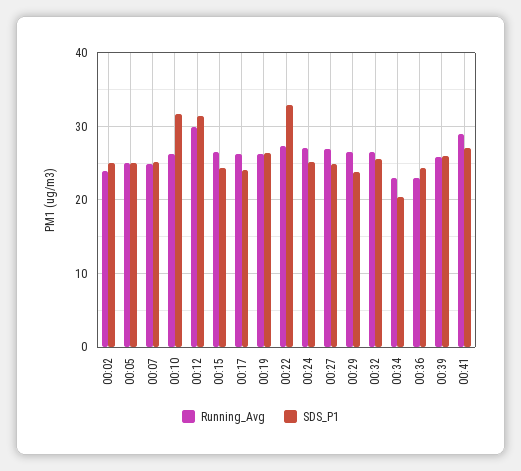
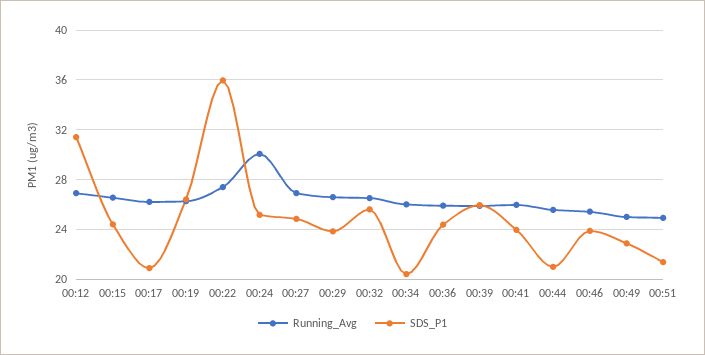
Running_Avg, 00:02: 24 -> none
SDS_P1, 00:02: 25 -> none
Running_Avg, 00:05: 25 -> none
SDS_P1, 00:05: 25 -> none
Running_Avg, 00:07: 25 -> none
SDS_P1, 00:07: 25 -> none
Running_Avg, 00:10: 26 -> none
SDS_P1, 00:10: 32 -> none
Running_Avg, 00:12: 30 -> 27
SDS_P1, 00:17: 24 -> 21
SDS_P1, 00:22: 33 -> 36
Running_Avg, 00:24: 27 -> 30
Running_Avg, 00:34: 23 -> 26
Running_Avg, 00:36: 23 -> 26
Running_Avg, 00:41: 29 -> 26
SDS_P1, 00:41: 27 -> 24
Running_Avg, 00:44: none -> 25.5
SDS_P1, 00:44: none -> 21
Running_Avg, 00:46: none -> 25.5
SDS_P1, 00:46: none -> 24
Running_Avg, 00:49: none -> 25
SDS_P1, 00:49: none -> 23
Running_Avg, 00:51: none -> 25
SDS_P1, 00:51: none -> 21.5

